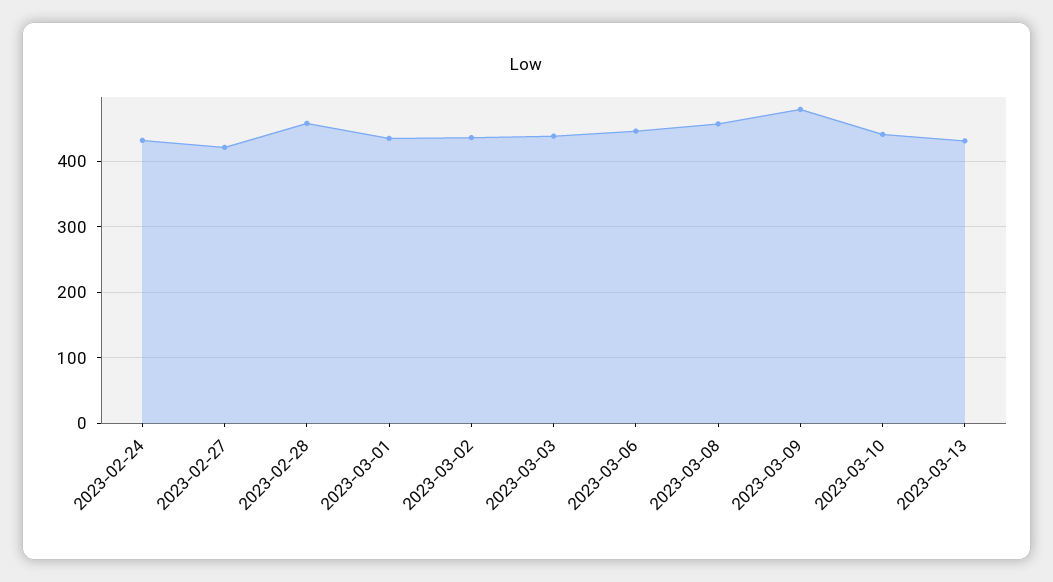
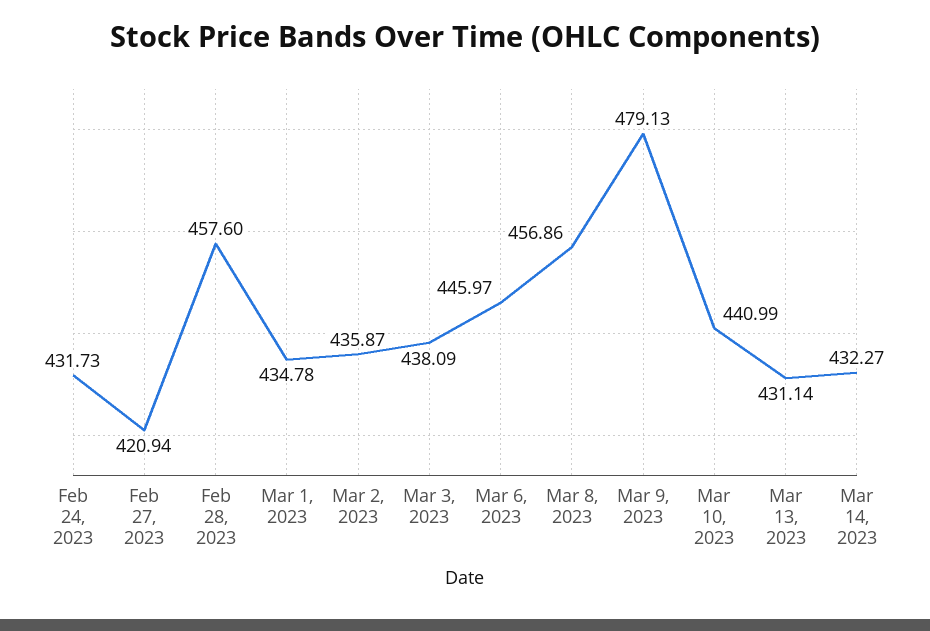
Mar 14, 2023: none -> 432.27

